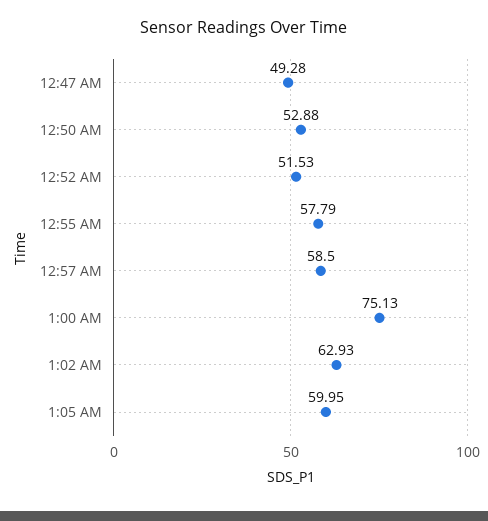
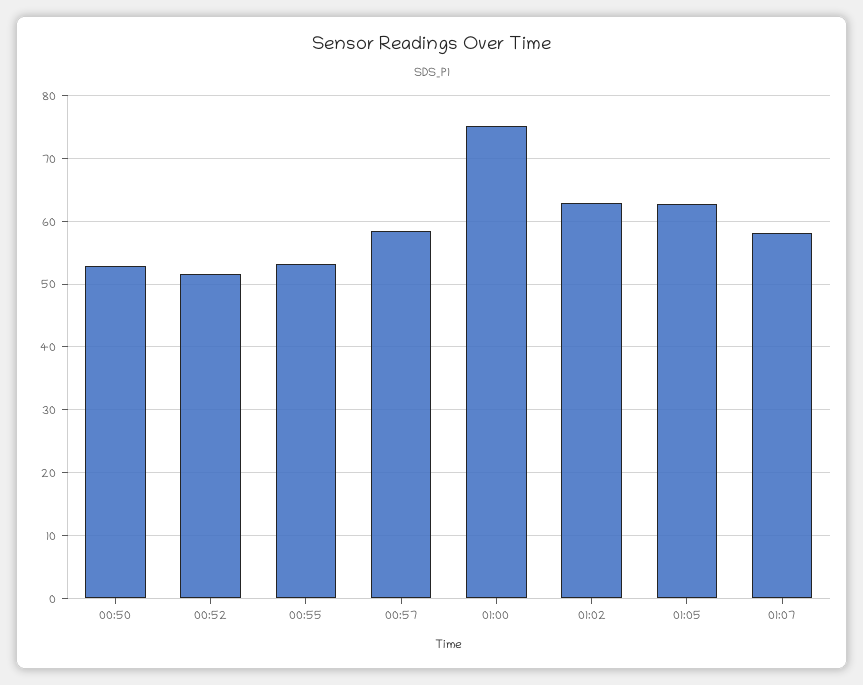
12:47 AM: 49.28 -> none
12:55 AM: 57.79 -> 53
1:05 AM: 59.95 -> 63
01:07: none -> 58

